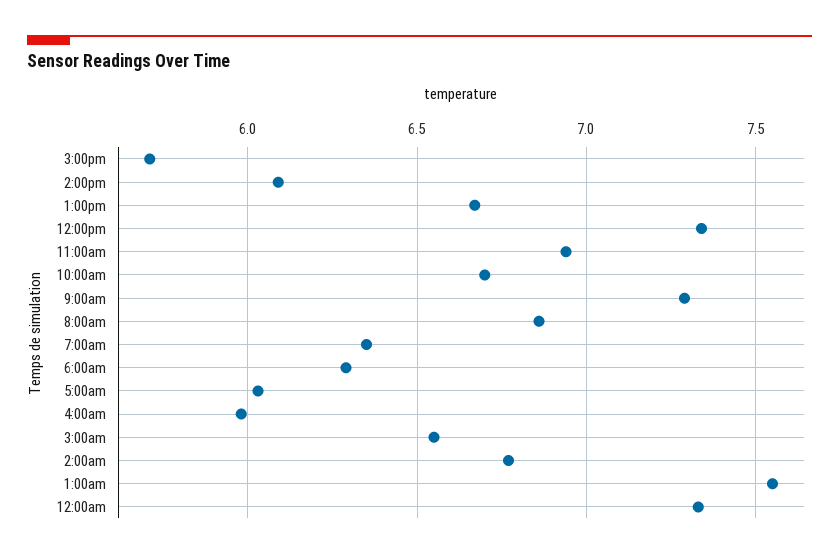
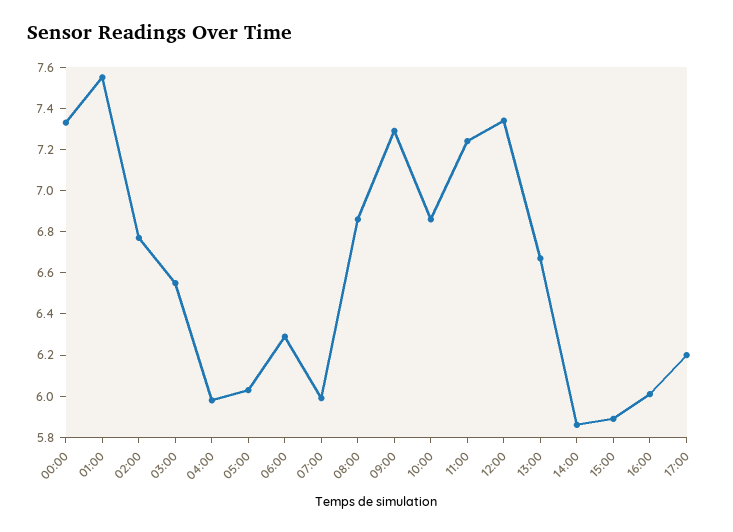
3:00pm: 5.7 -> 5.9
2:00pm: 6.1 -> 5.85
11:00am: 6.95 -> 7.25
10:00am: 6.7 -> 6.85
7:00am: 6.35 -> 6
16:00: none -> 6
17:00: none -> 6.2

